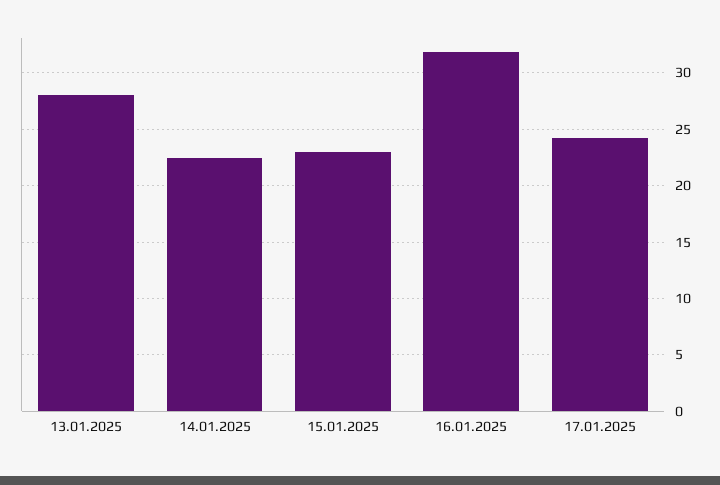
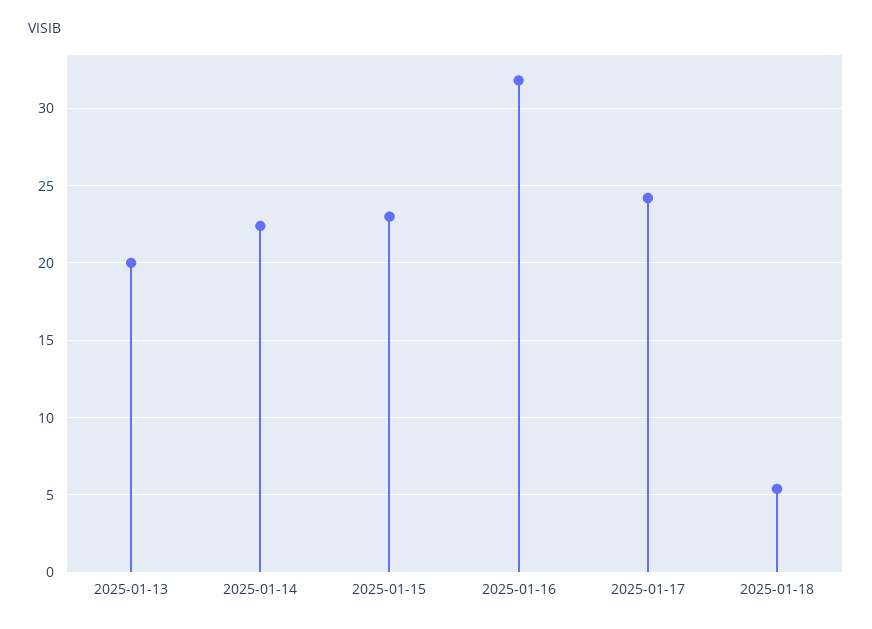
13.01.2025: 28 -> 20
2025-01-18: none -> 5.5

